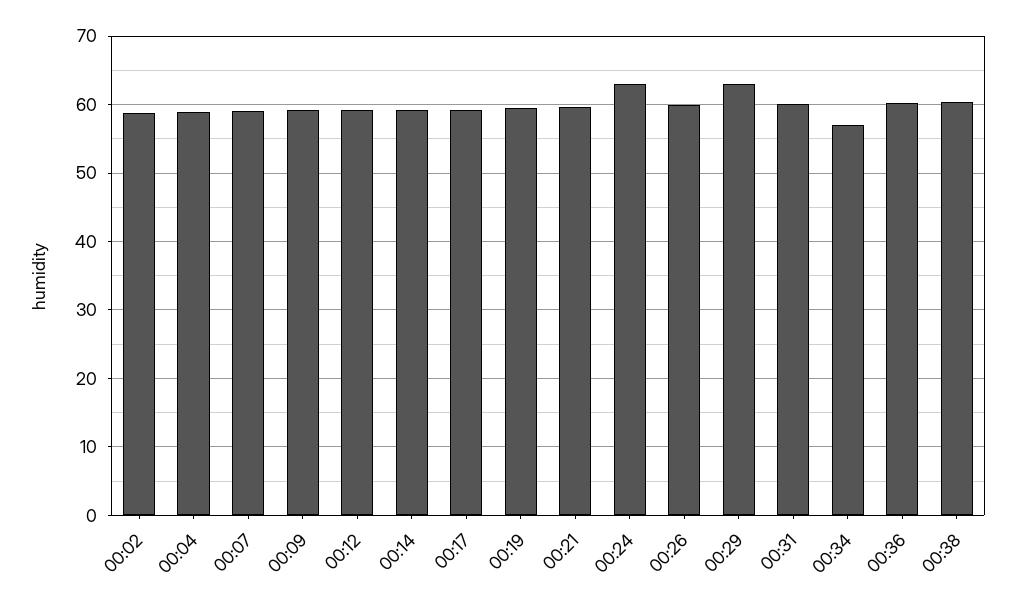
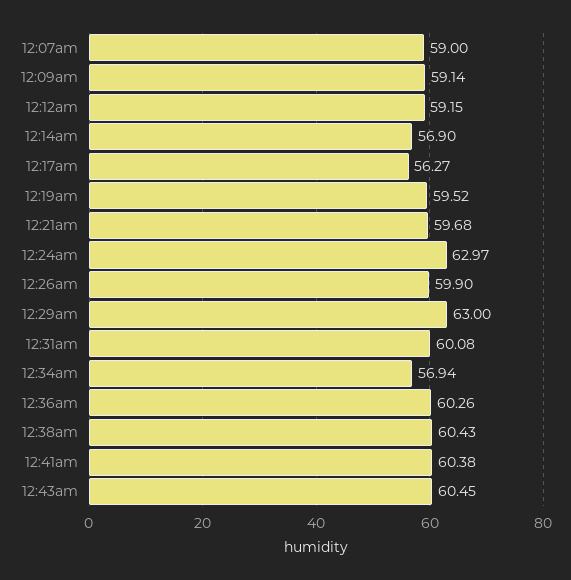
00:02: 59 -> none
00:04: 59 -> none
00:14: 59 -> 56.9
00:17: 59 -> 56.27
12:41am: none -> 60.38
12:43am: none -> 60.45

